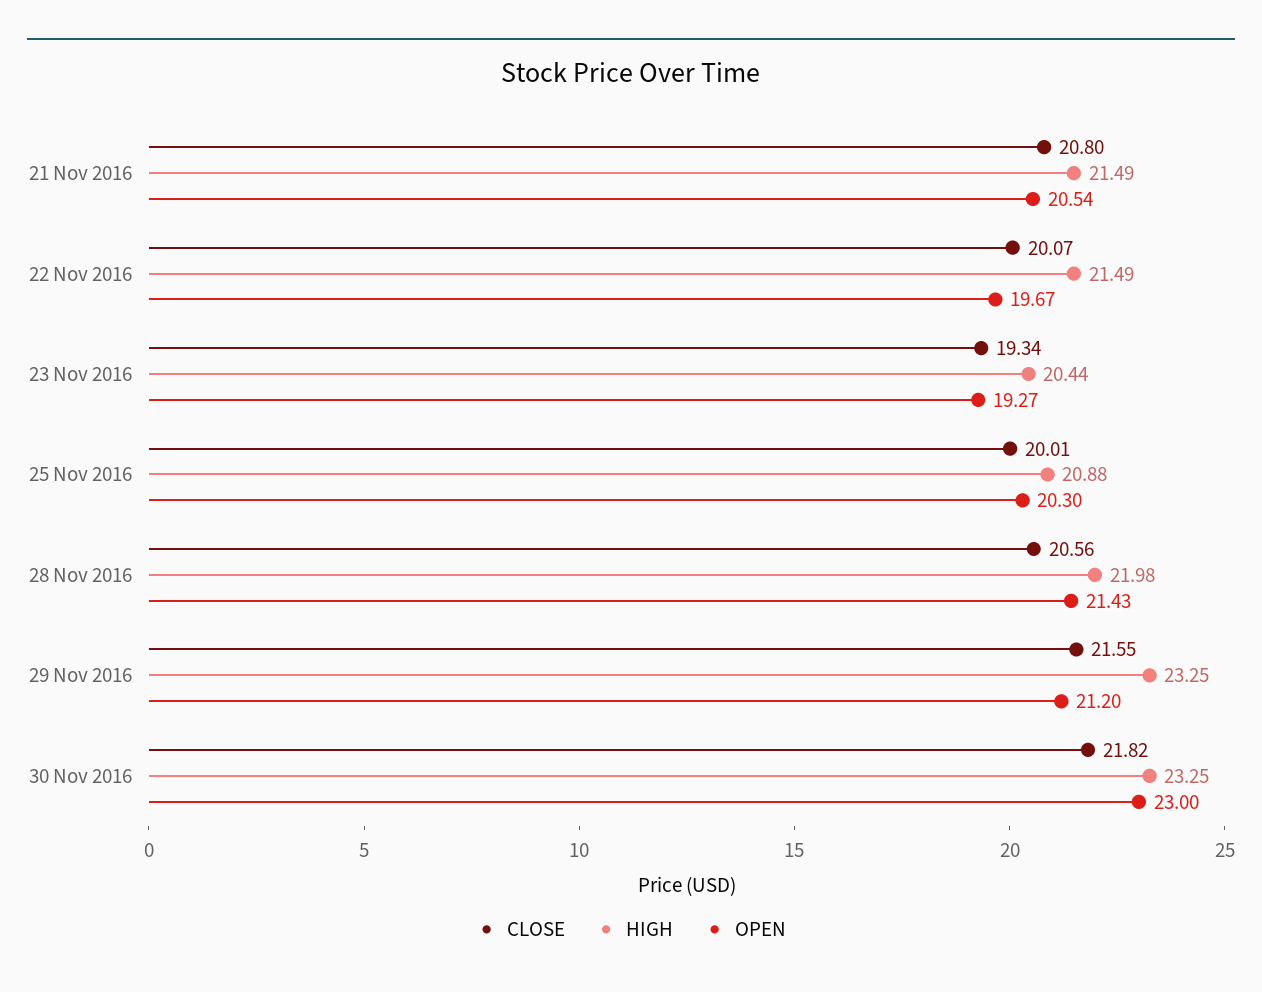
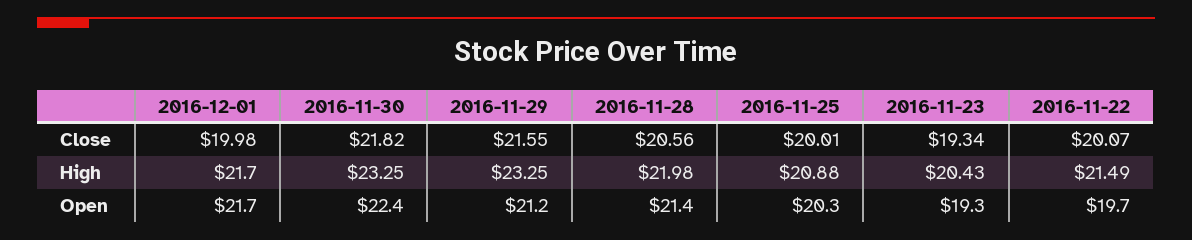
CLOSE, 21 Nov 2016: 20.8 -> none
HIGH, 21 Nov 2016: 21.49 -> none
OPEN, 21 Nov 2016: 20.54 -> none
HIGH, 23 Nov 2016: 20.44 -> 20.43
OPEN, 30 Nov 2016: 23 -> 22.4
CLOSE, 2016-12-01: none -> 19.98
HIGH, 2016-12-01: none -> 21.7
OPEN, 2016-12-01: none -> 21.7

